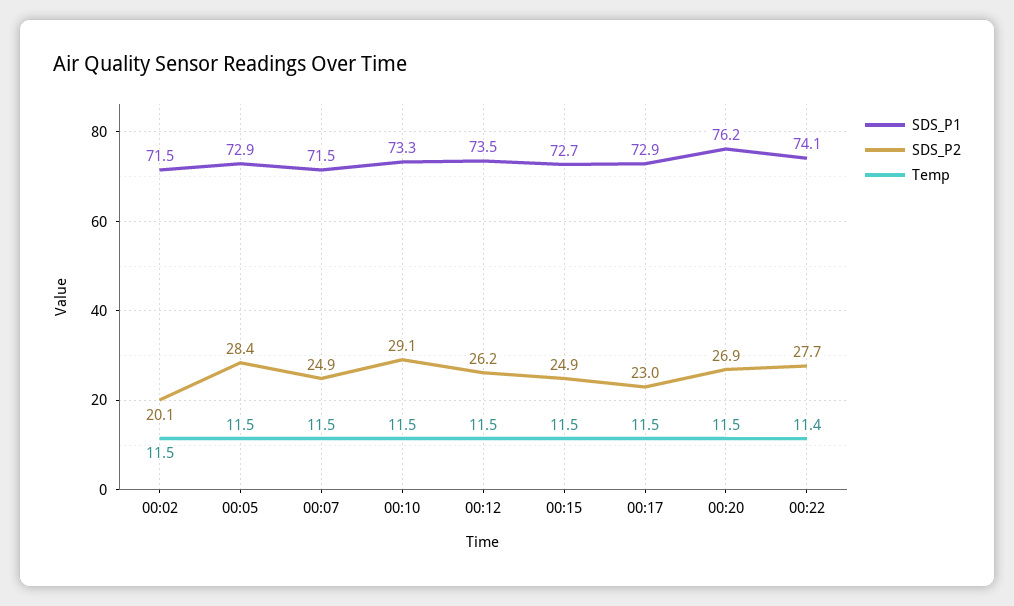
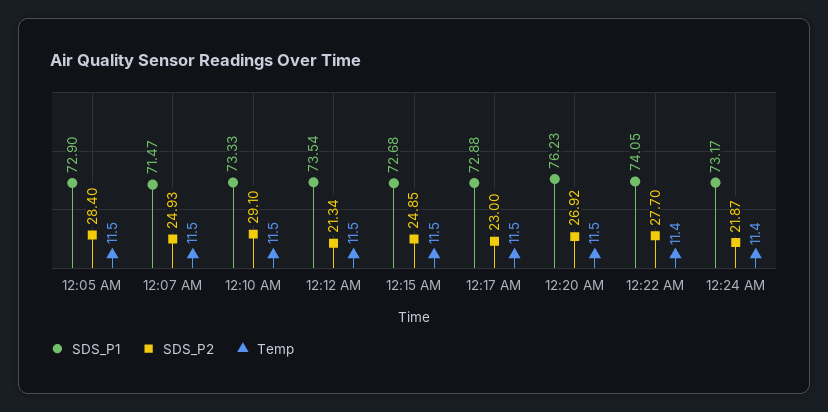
SDS_P1, 00:02: 71.5 -> none
SDS_P2, 00:02: 20.1 -> none
Temp, 00:02: 11.5 -> none
SDS_P2, 00:12: 26.2 -> 21.34
SDS_P1, 12:24 AM: none -> 73.17
SDS_P2, 12:24 AM: none -> 21.87
Temp, 12:24 AM: none -> 11.4

